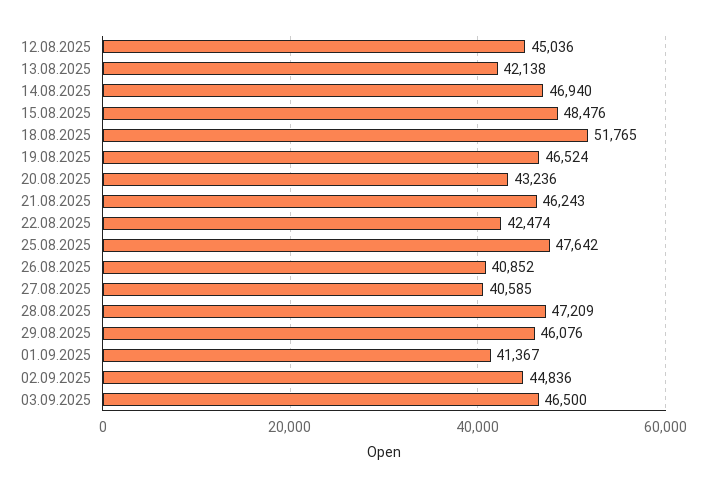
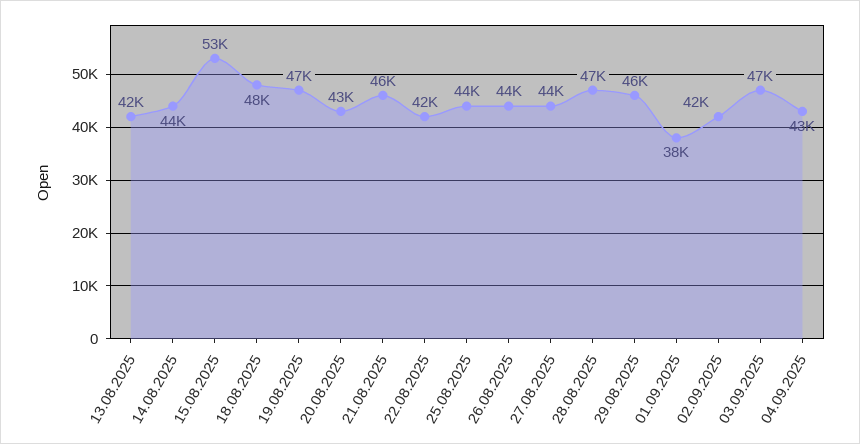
12.08.2025: 45036 -> none
14.08.2025: 46940 -> 44000
15.08.2025: 48476 -> 53000
18.08.2025: 51765 -> 48000
25.08.2025: 47642 -> 44000
26.08.2025: 40852 -> 44000
27.08.2025: 40585 -> 44000
01.09.2025: 41367 -> 38000
02.09.2025: 44836 -> 42000
04.09.2025: none -> 43000

